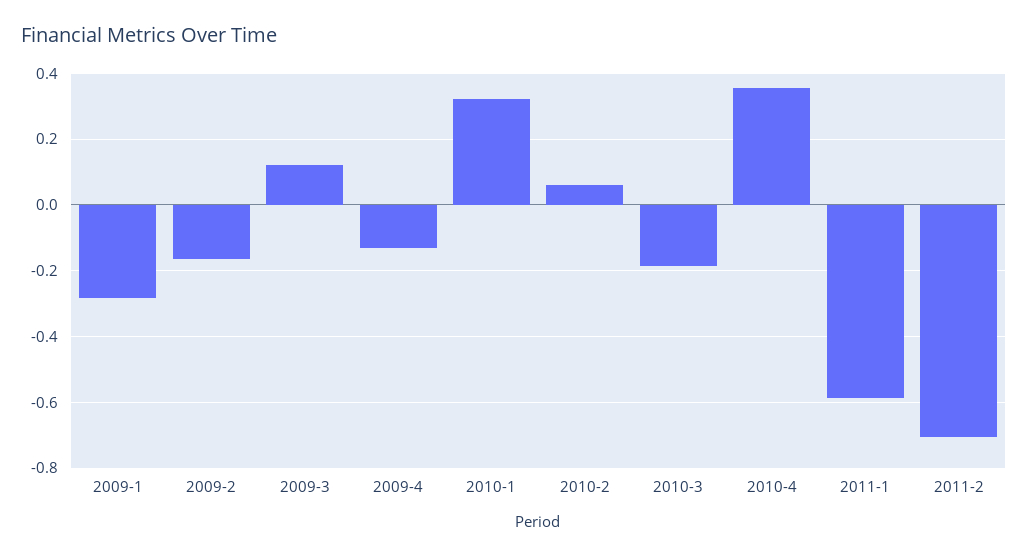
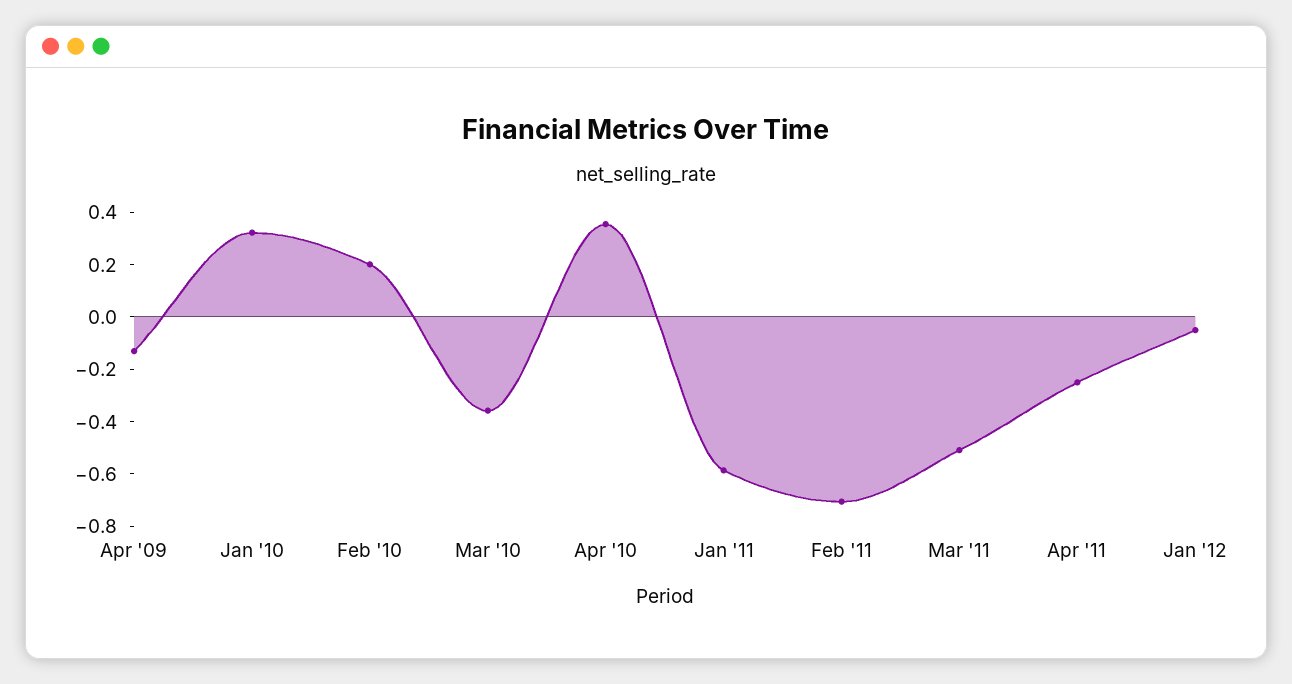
2009-1: -0.28 -> none
2009-2: -0.16 -> none
2009-3: 0.12 -> none
2010-2: 0.06 -> 0.2
2010-3: -0.18 -> -0.35
Mar '11: none -> -0.5
Apr '11: none -> -0.25
Jan '12: none -> -0.05

